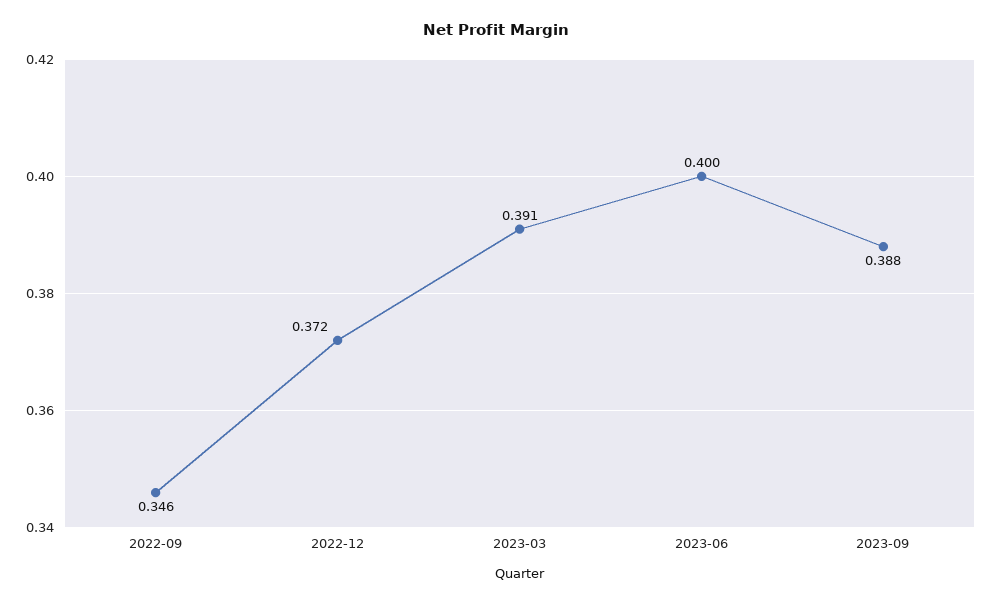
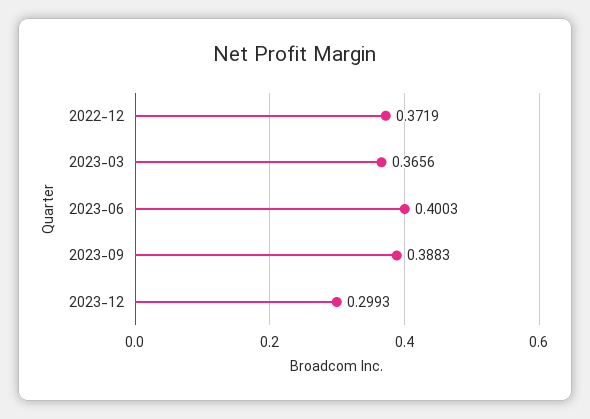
2022-09: 0.346 -> none
2023-03: 0.391 -> 0.3656
2023-12: none -> 0.2993

